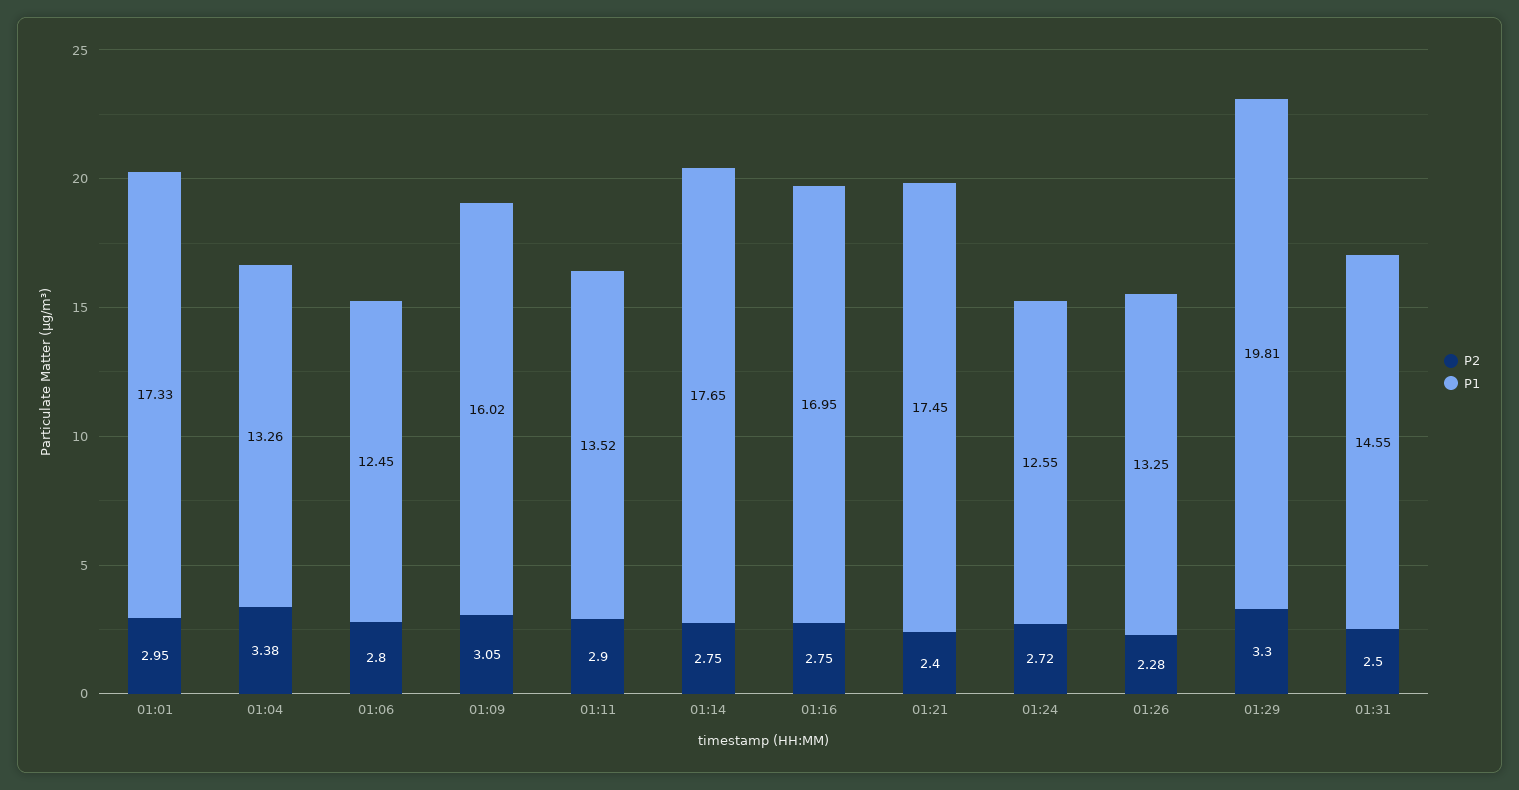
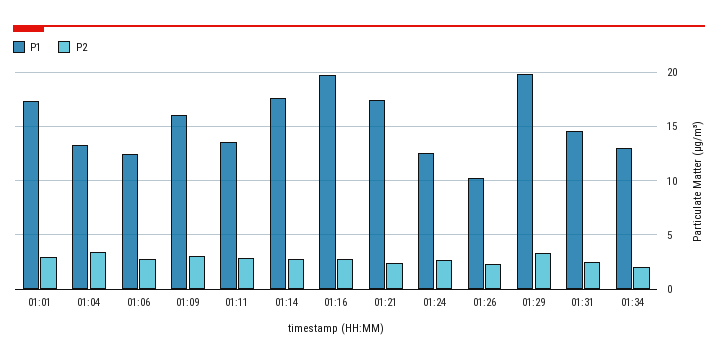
P1, 01:16: 16.95 -> 20
P1, 01:26: 13.25 -> 10
P1, 01:34: none -> 13
P2, 01:34: none -> 2

